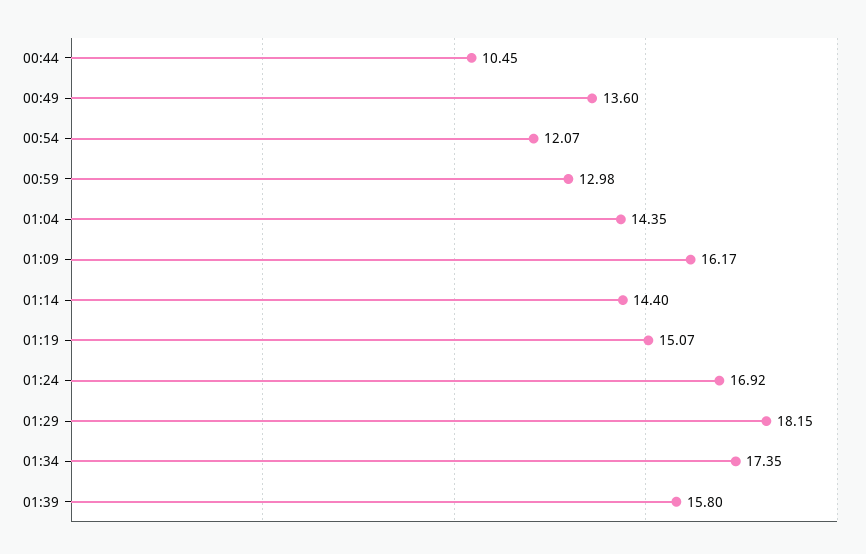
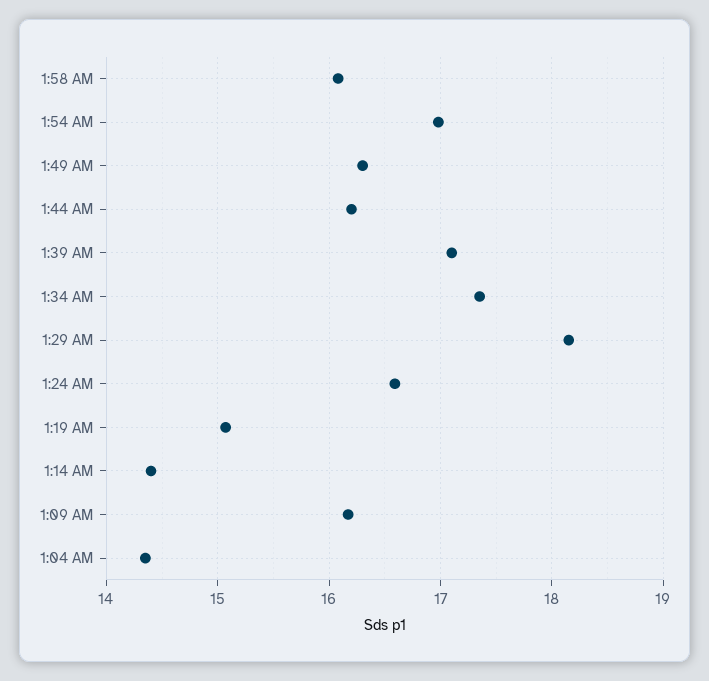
00:44: 10.45 -> none
00:49: 13.6 -> none
00:54: 12.07 -> none
00:59: 12.98 -> none
01:24: 16.92 -> 16.6
01:39: 15.8 -> 17.1
1:58 AM: none -> 16.1
1:54 AM: none -> 17
1:49 AM: none -> 16.3
1:44 AM: none -> 16.2

